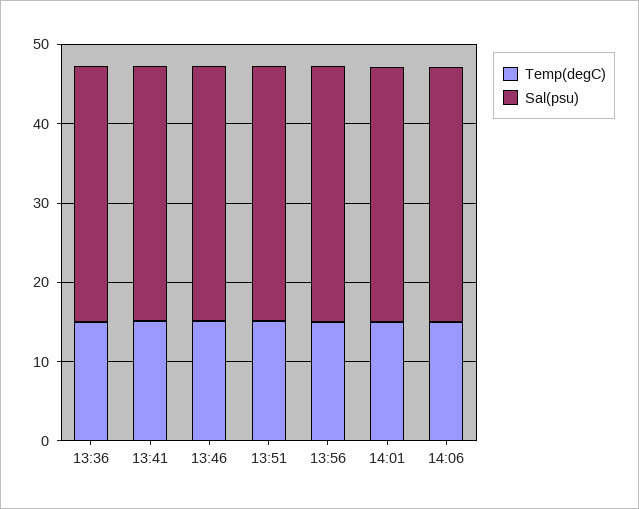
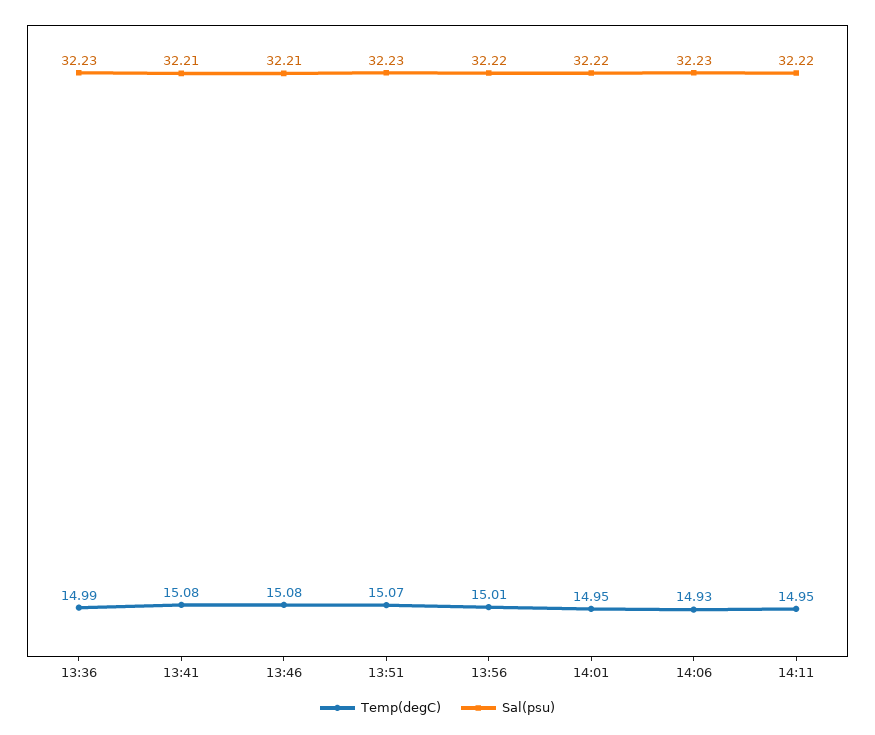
Temp(degC), 14:11: none -> 14.95
Sal(psu), 14:11: none -> 32.22

